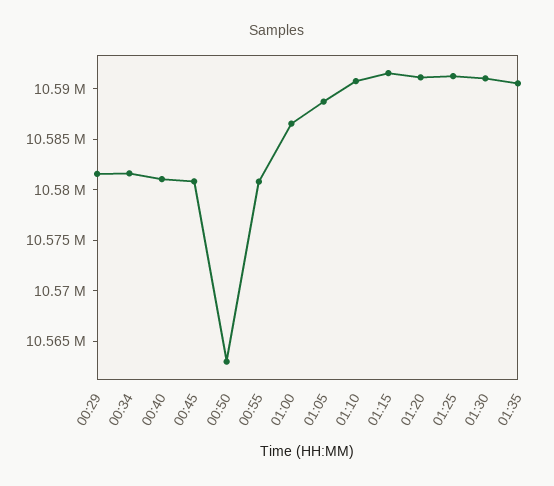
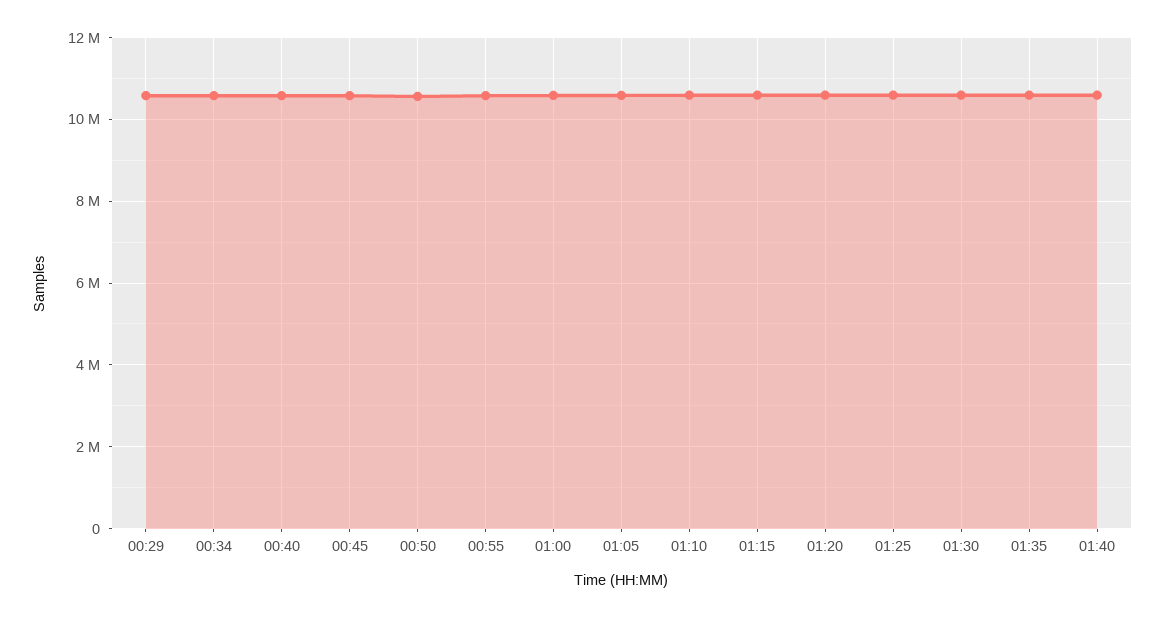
01:40: none -> 10600000

